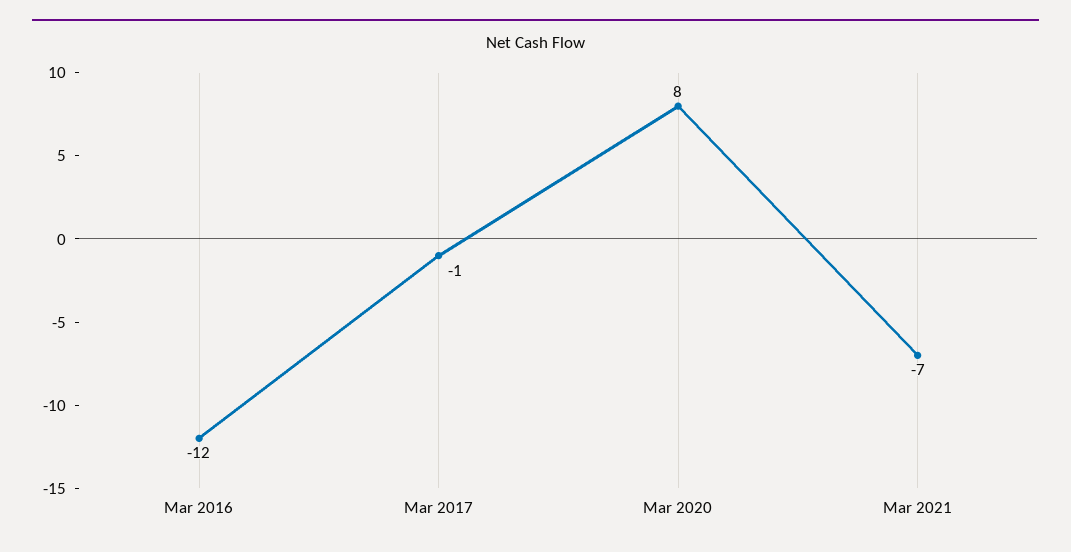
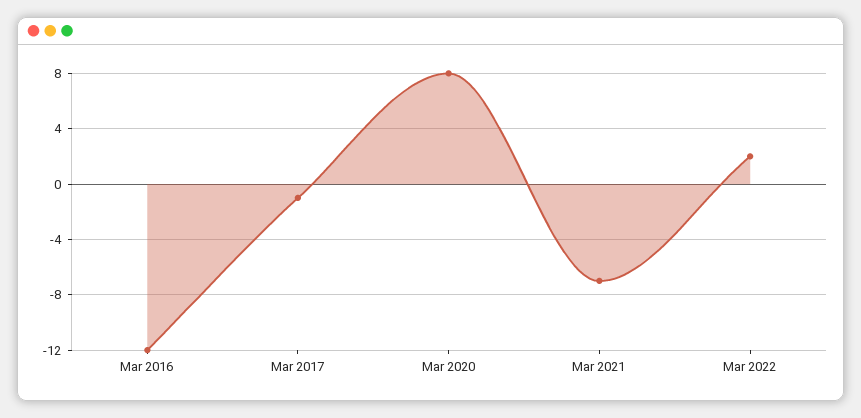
Mar 2022: none -> 2

